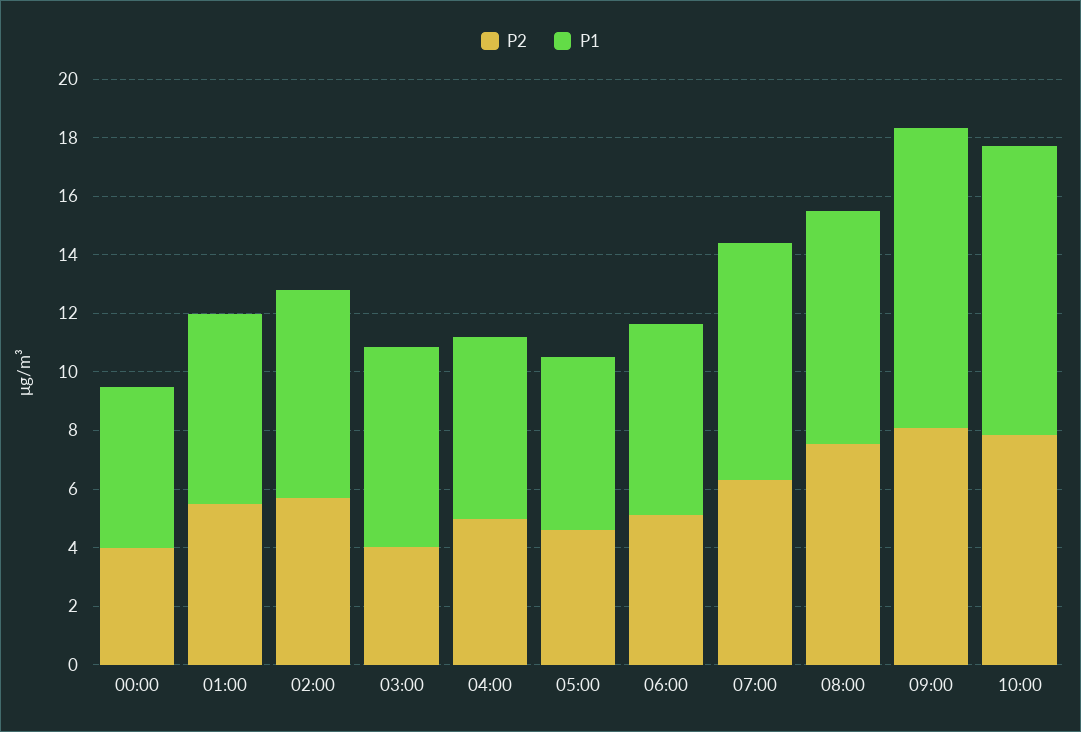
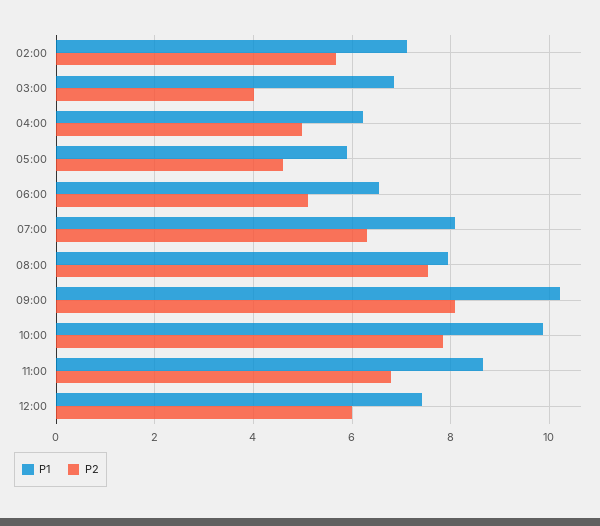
P2, 00:00: 4 -> none
P1, 00:00: 5.5 -> none
P2, 01:00: 5.5 -> none
P1, 01:00: 6.5 -> none
P1, 11:00: none -> 8.6
P2, 11:00: none -> 6.8
P1, 12:00: none -> 7.4
P2, 12:00: none -> 6

